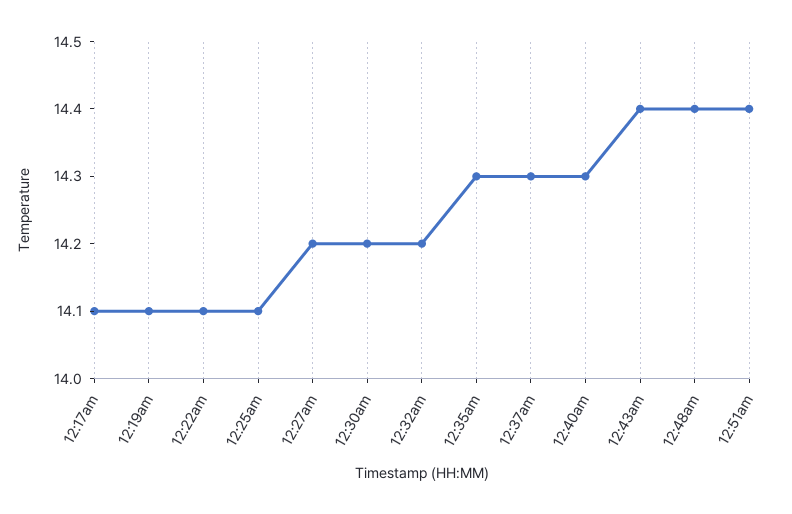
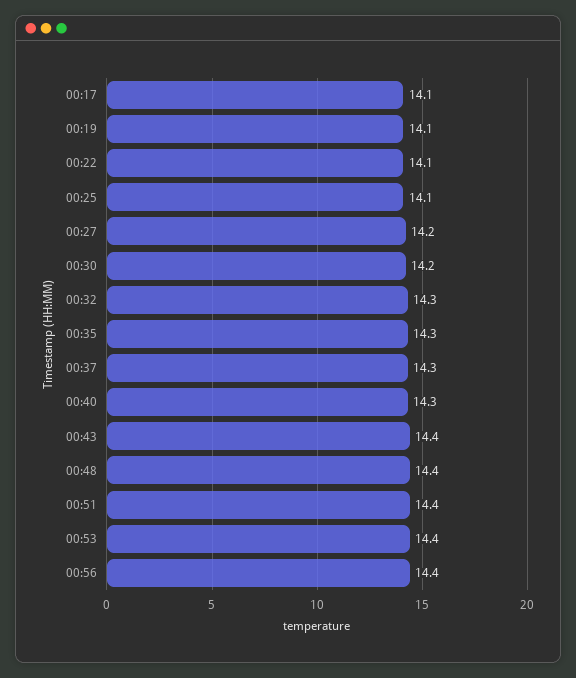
12:32am: 14.2 -> 14.3
00:53: none -> 14.4
00:56: none -> 14.4

